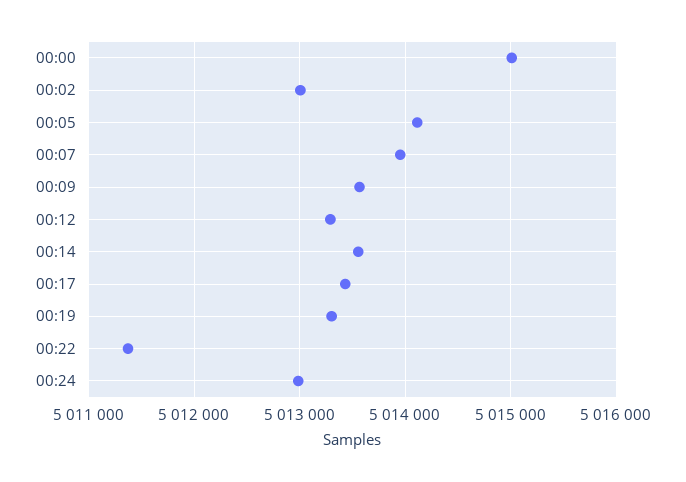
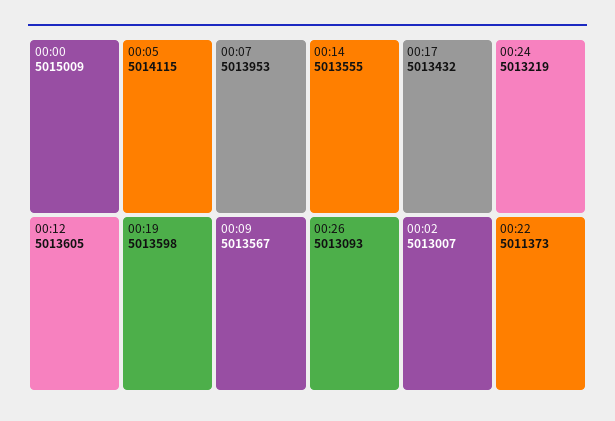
00:12: 5013300 -> 5013605
00:19: 5013300 -> 5013598
00:24: 5013000 -> 5013219
00:26: none -> 5013093

